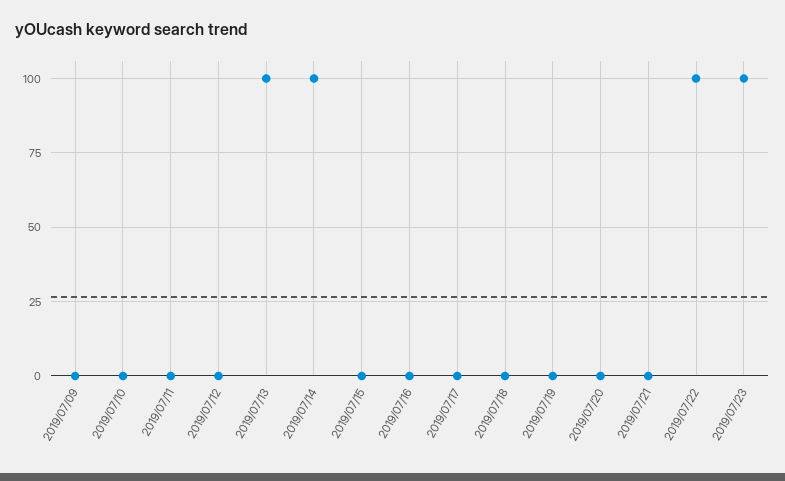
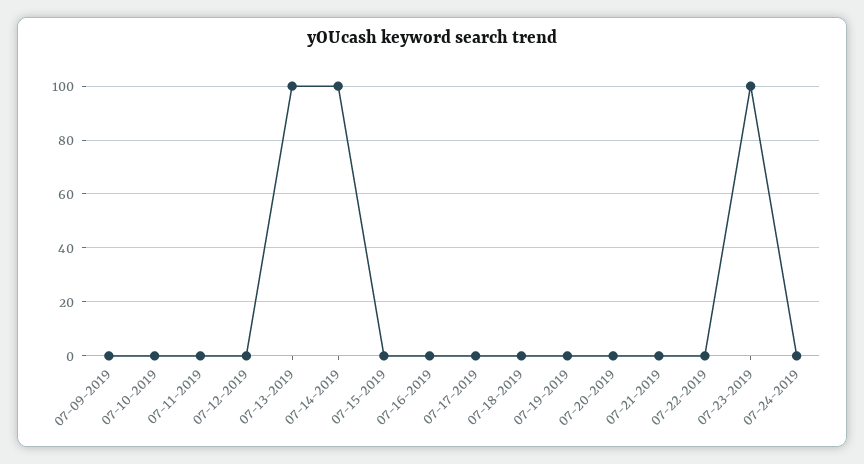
2019/07/22: 100 -> 0
07-24-2019: none -> 0

